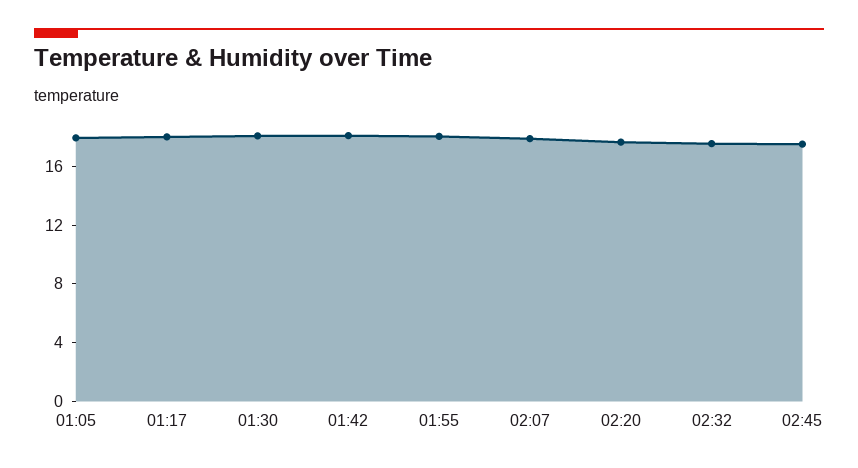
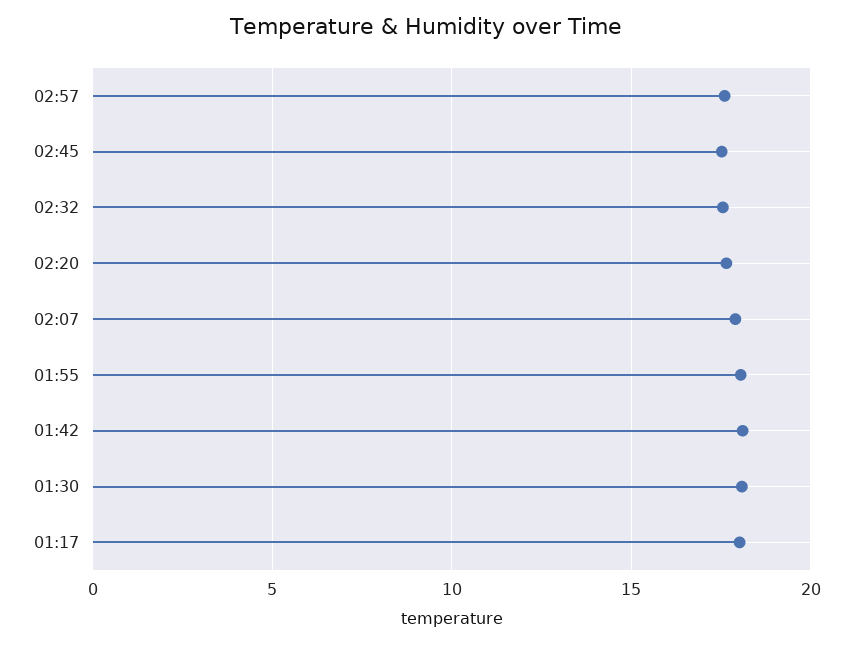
01:05: 18 -> none
02:57: none -> 17.5

